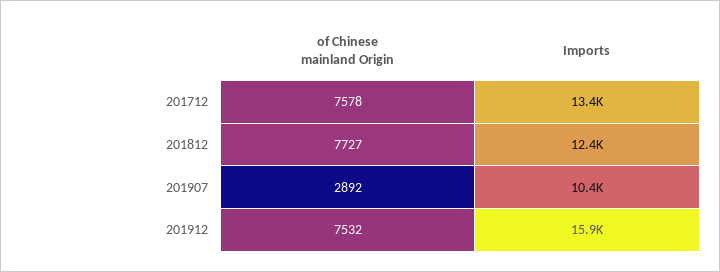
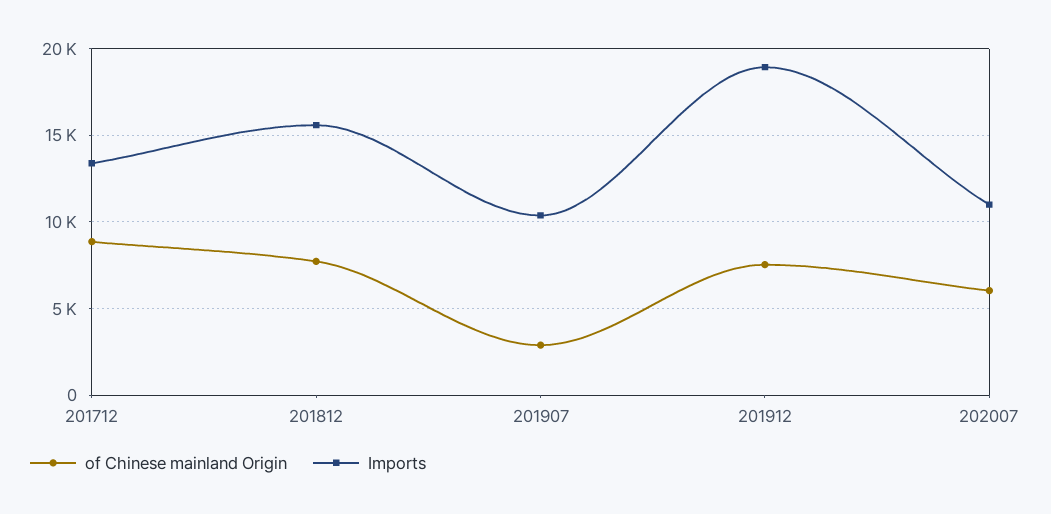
of Chinese mainland Origin, 201712: 7578 -> 9000
Imports, 201812: 12400 -> 15500
Imports, 201912: 15900 -> 19000
of Chinese mainland Origin, 202007: none -> 6000
Imports, 202007: none -> 11000

